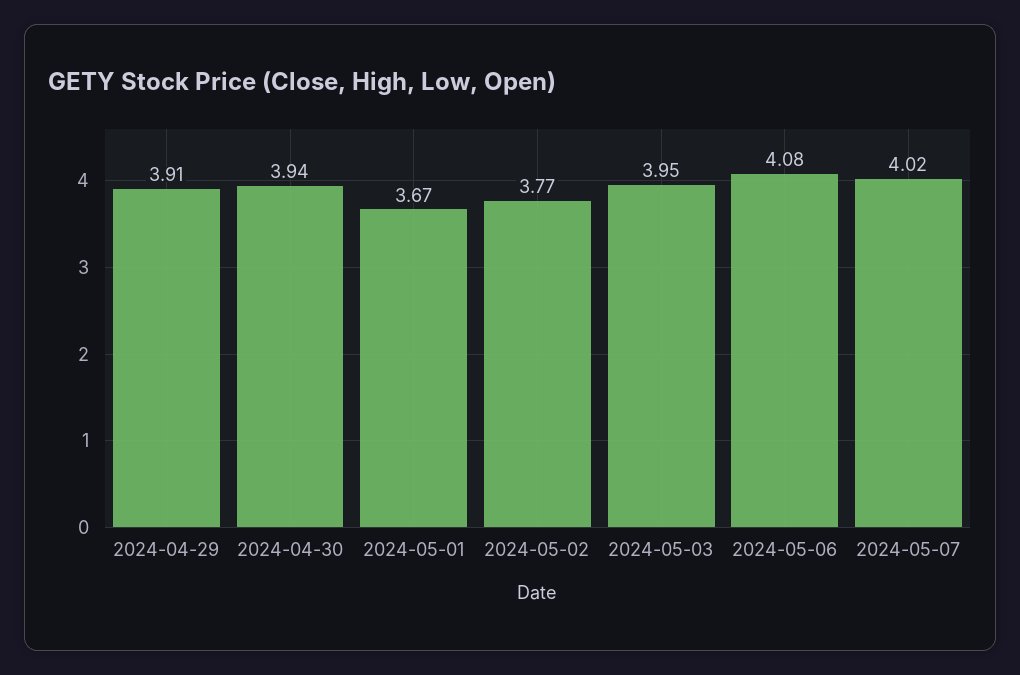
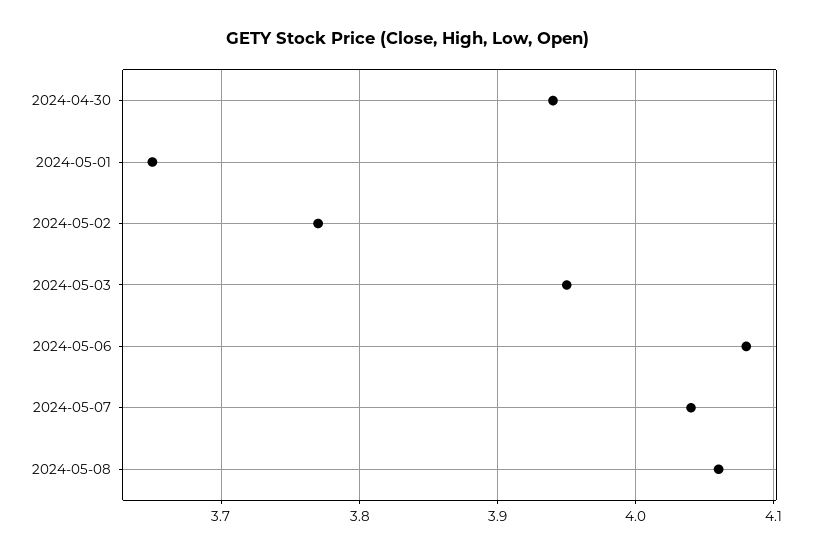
2024-04-29: 3.91 -> none
2024-05-01: 3.67 -> 3.65
2024-05-07: 4.02 -> 4.04
2024-05-08: none -> 4.06

